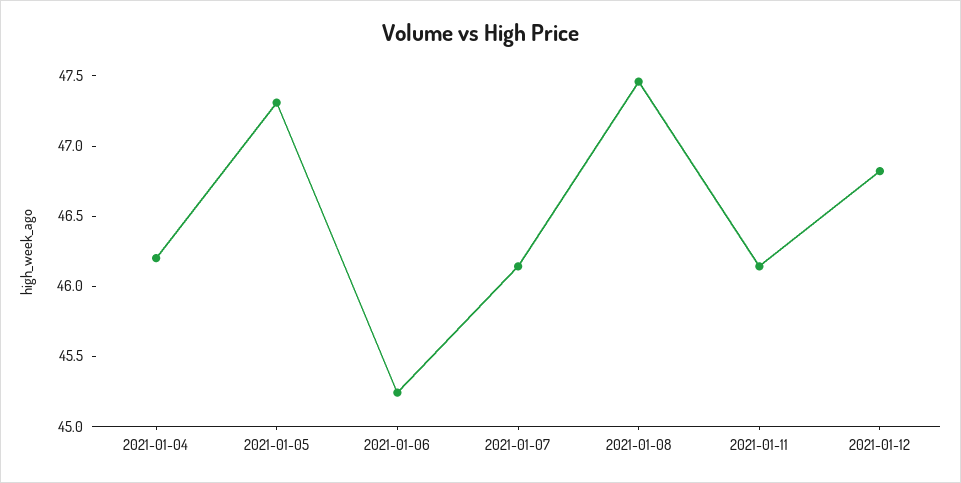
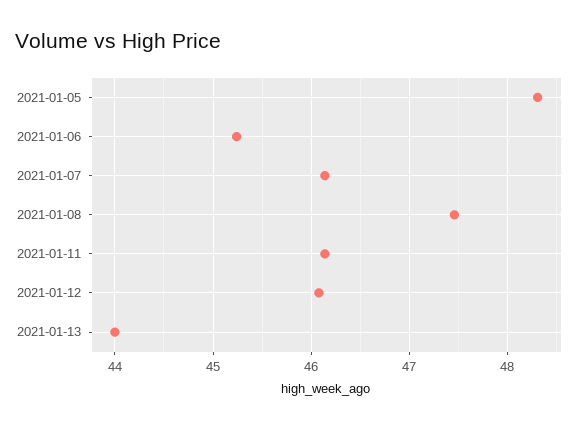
2021-01-04: 46.2 -> none
2021-01-05: 47.3 -> 48.3
2021-01-12: 46.8 -> 46.1
2021-01-13: none -> 44

